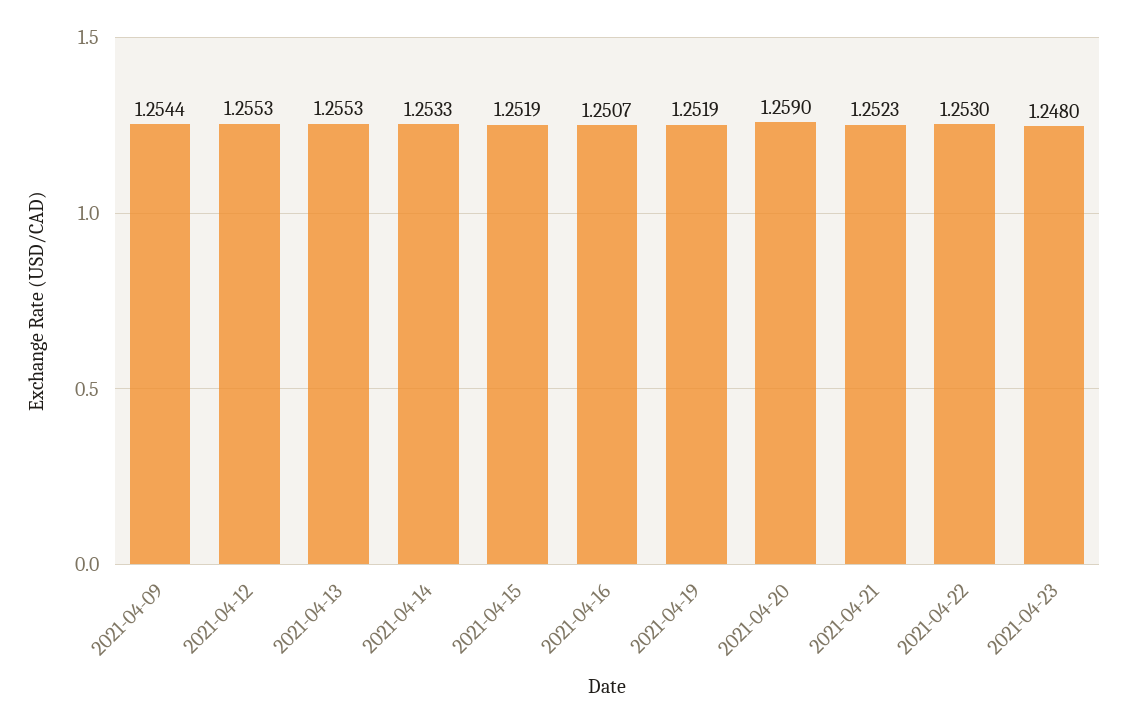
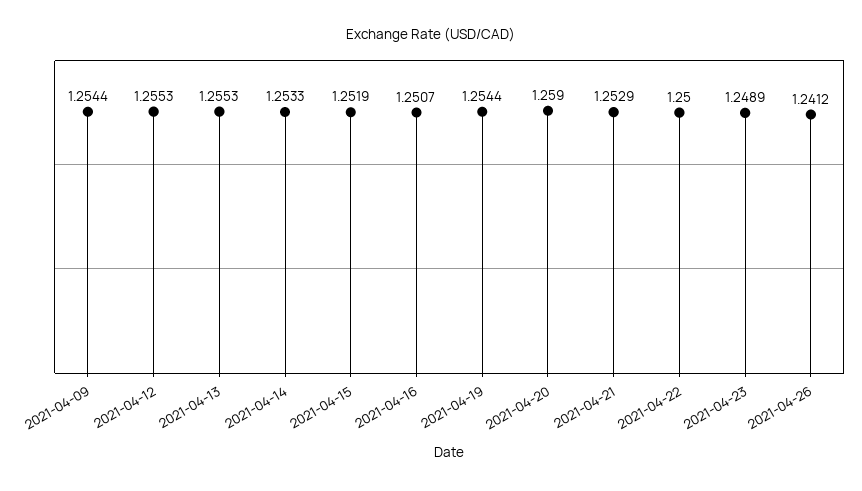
2021-04-19: 1.2519 -> 1.2544
2021-04-21: 1.2523 -> 1.2529
2021-04-22: 1.253 -> 1.25
2021-04-23: 1.248 -> 1.2489
2021-04-26: none -> 1.2412

